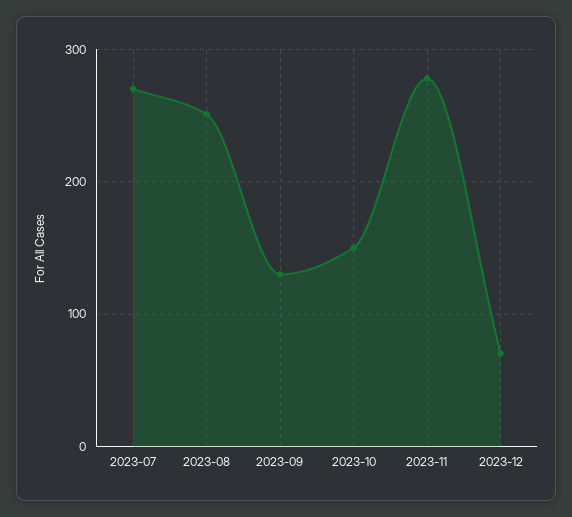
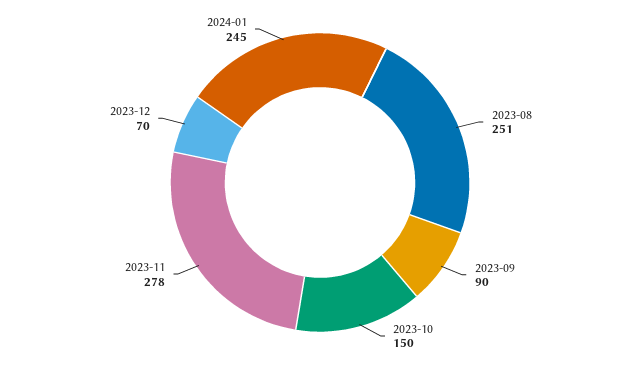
2023-07: 270 -> none
2023-09: 130 -> 90
2024-01: none -> 245

